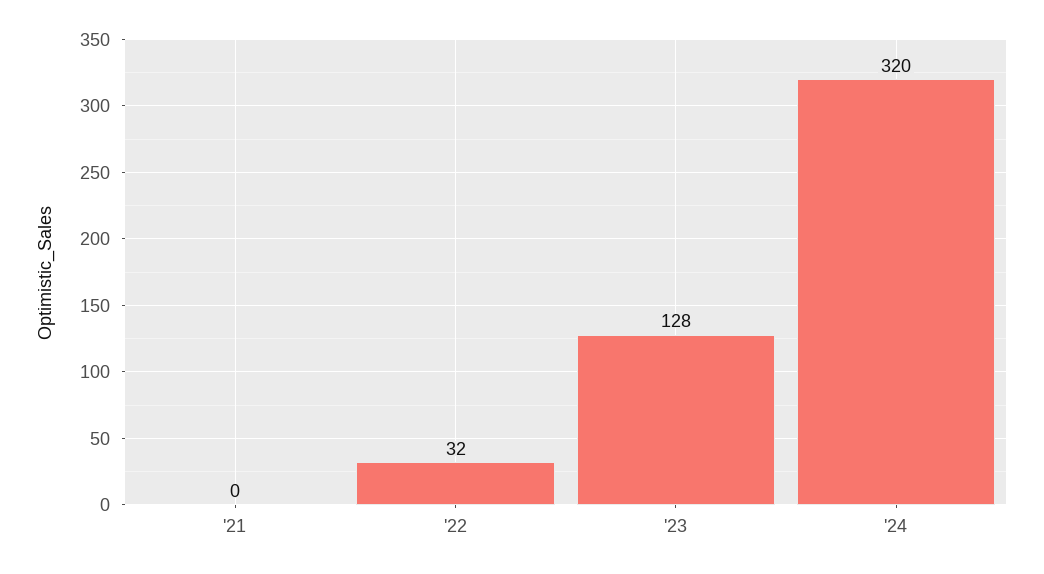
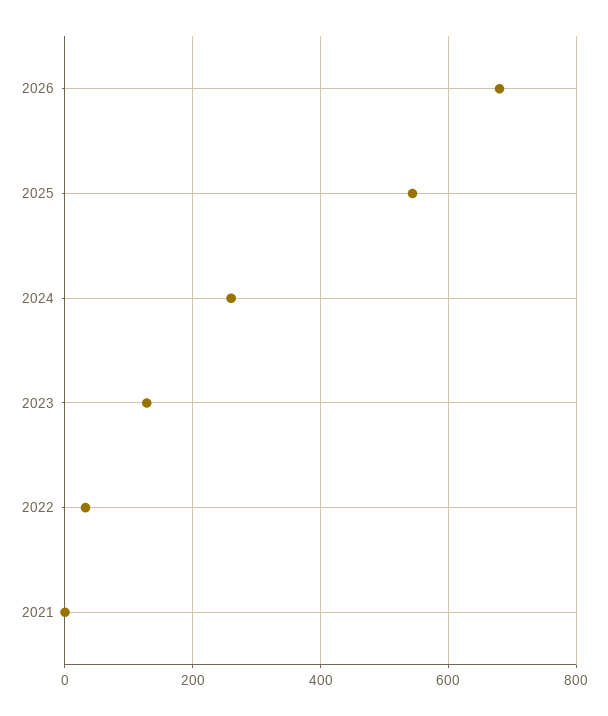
'24: 320 -> 260
2026: none -> 680
2025: none -> 540

